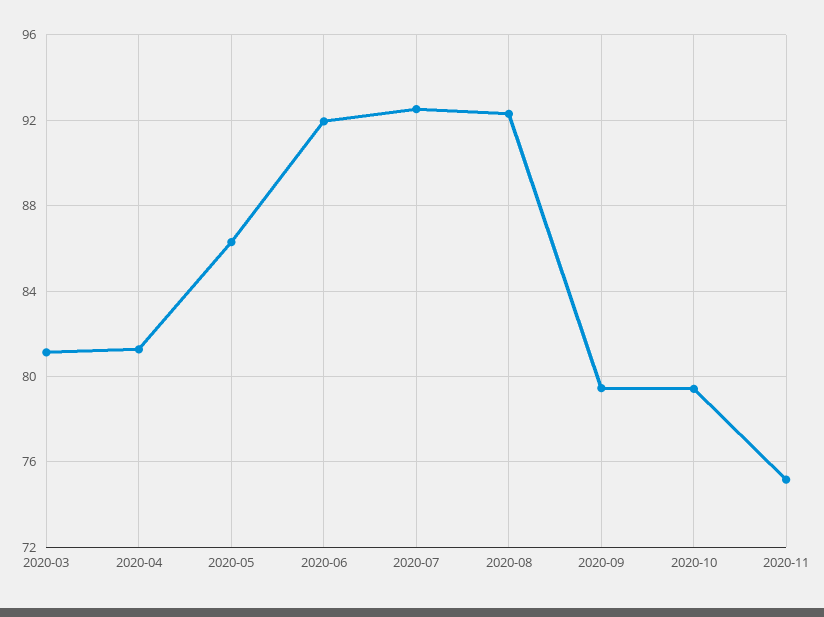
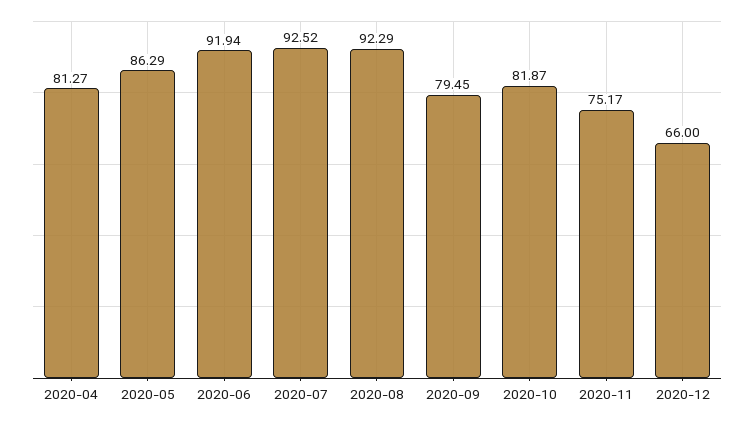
2020-03: 81 -> none
2020-10: 79.5 -> 81.87
2020-12: none -> 66

